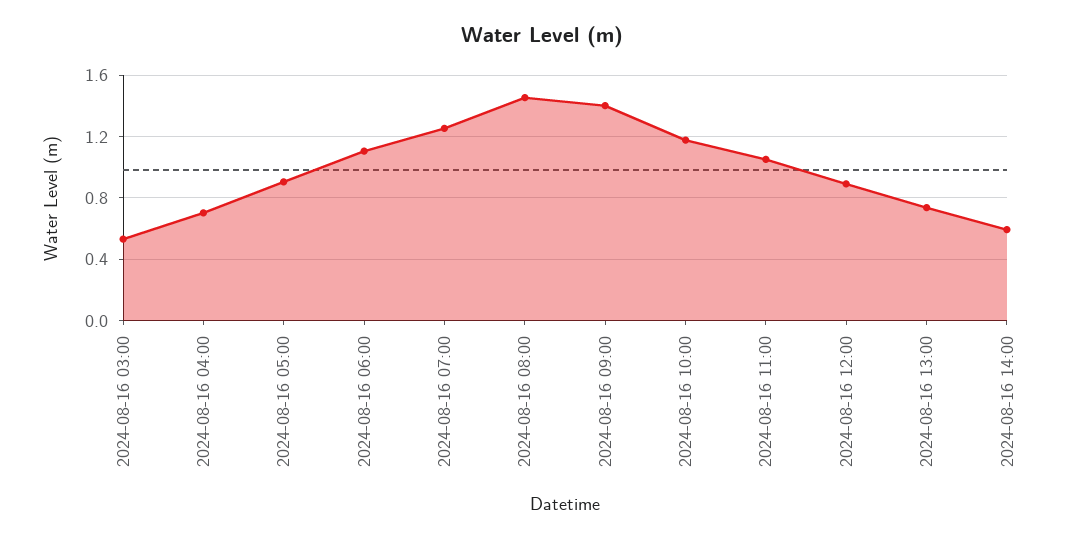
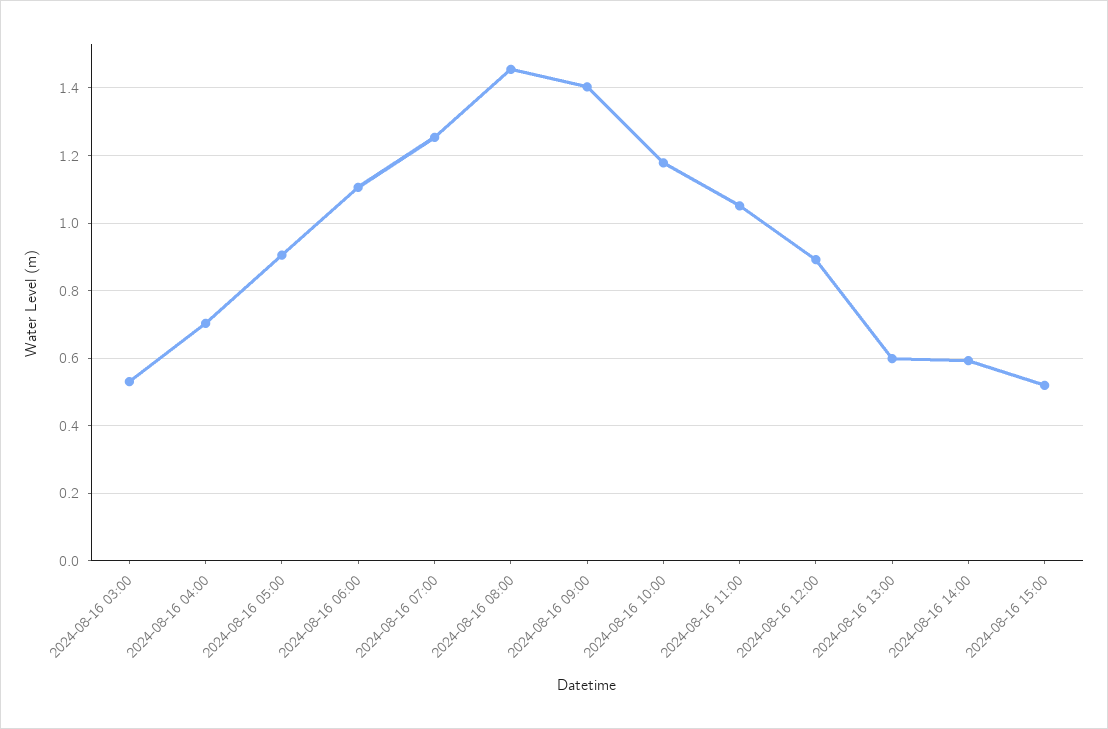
2024-08-16 13:00: 0.75 -> 0.6
2024-08-16 15:00: none -> 0.52

